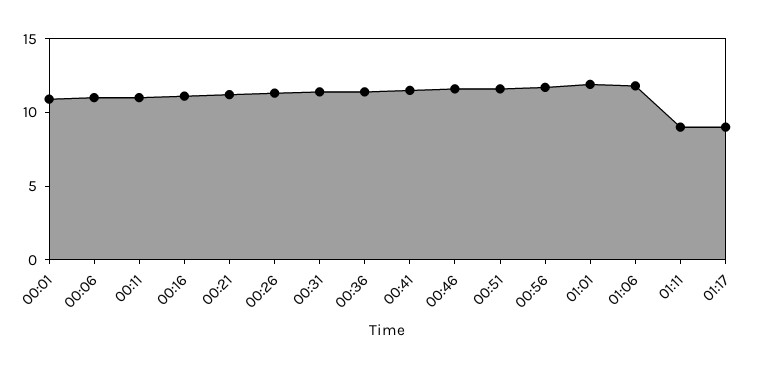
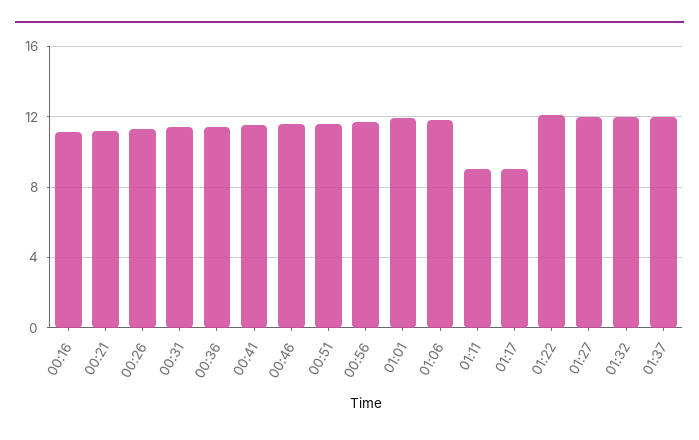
00:01: 11 -> none
00:06: 11 -> none
00:11: 11 -> none
01:22: none -> 12
01:27: none -> 12
01:32: none -> 12
01:37: none -> 12

